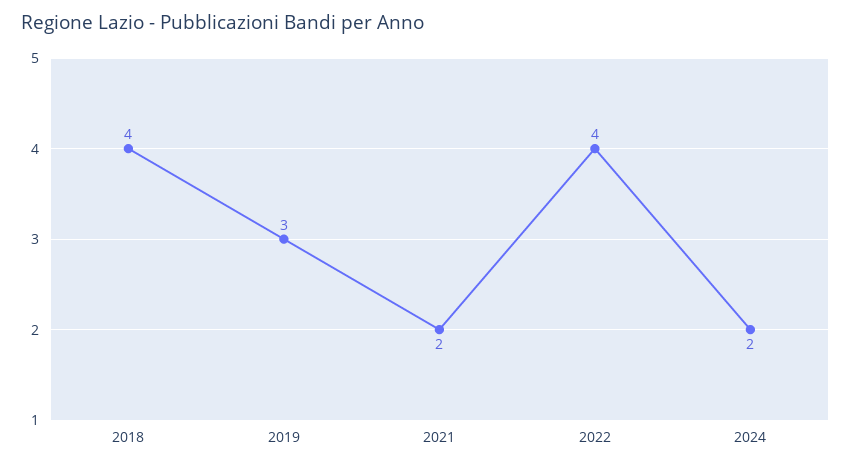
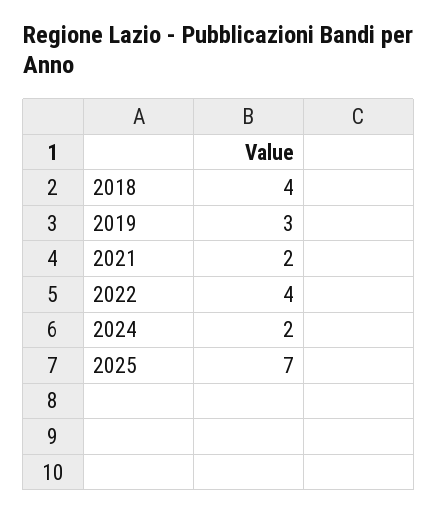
2025: none -> 7

